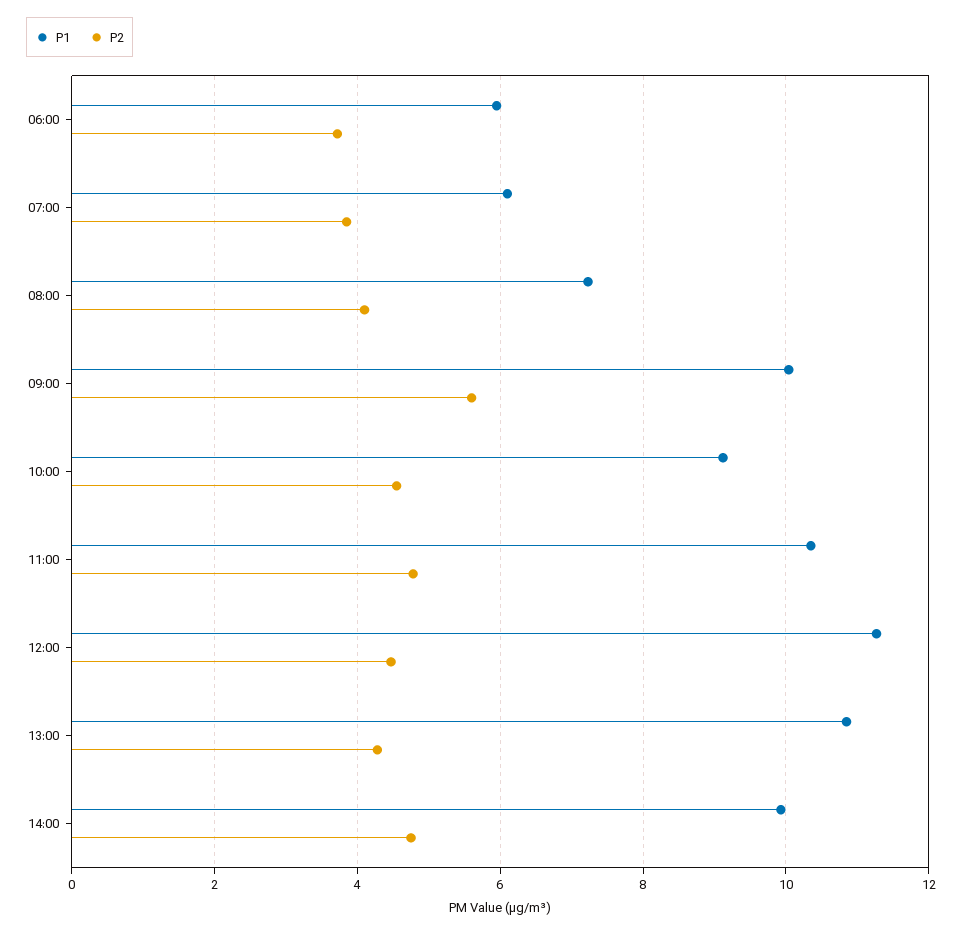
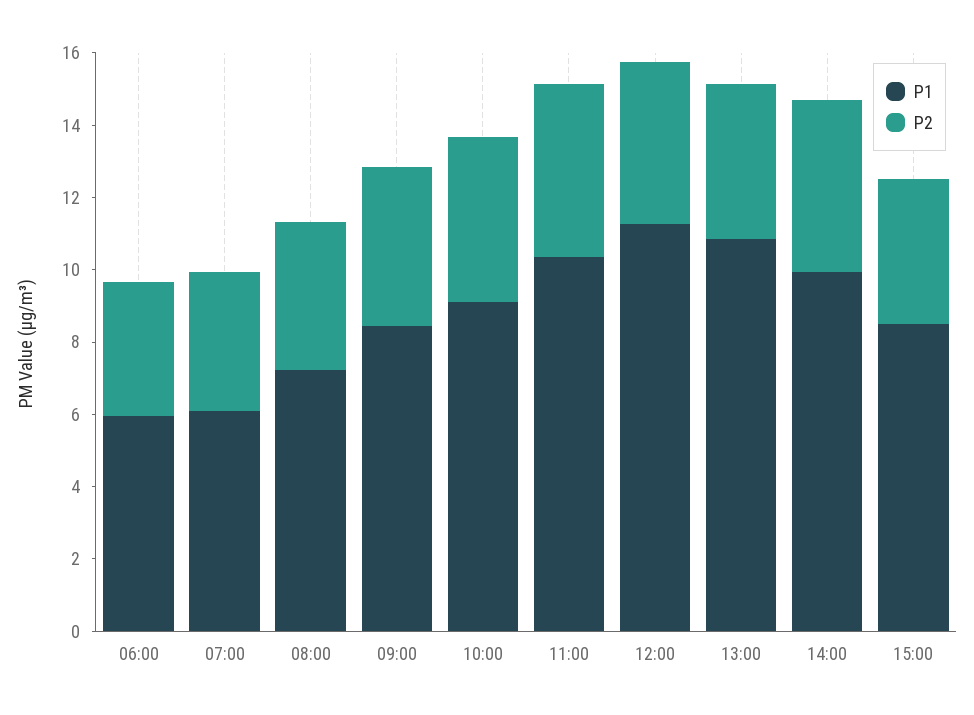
P1, 09:00: 10 -> 8.5
P2, 09:00: 5.6 -> 4.5
P1, 15:00: none -> 8.5
P2, 15:00: none -> 4

